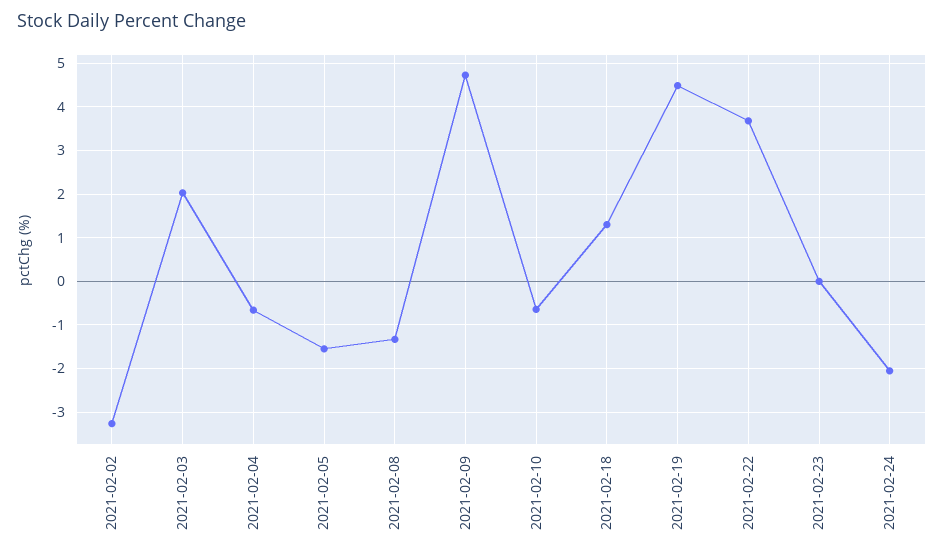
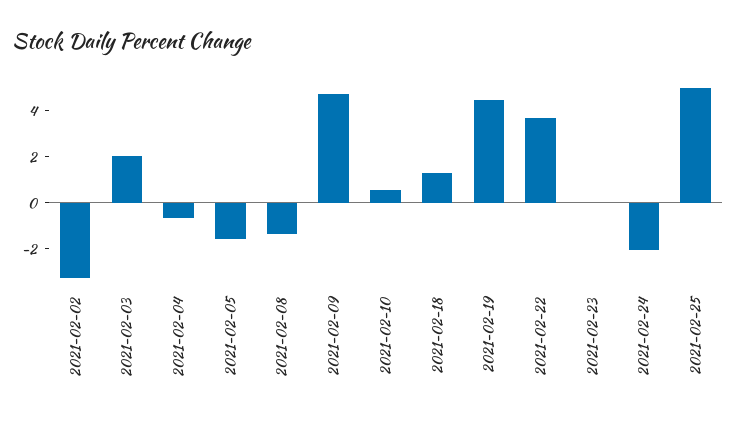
2021-02-10: -0.6 -> 0.5
2021-02-25: none -> 5

